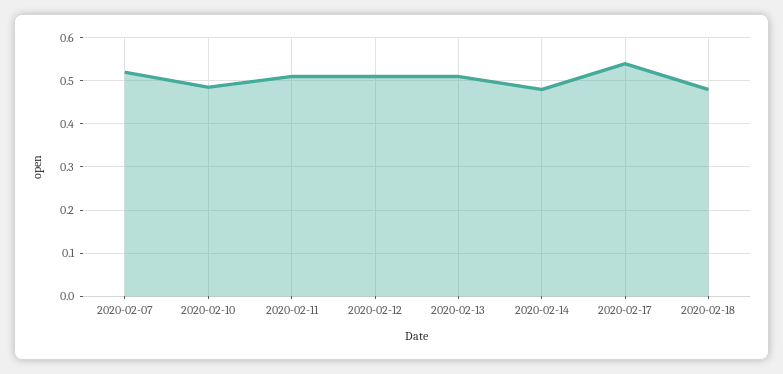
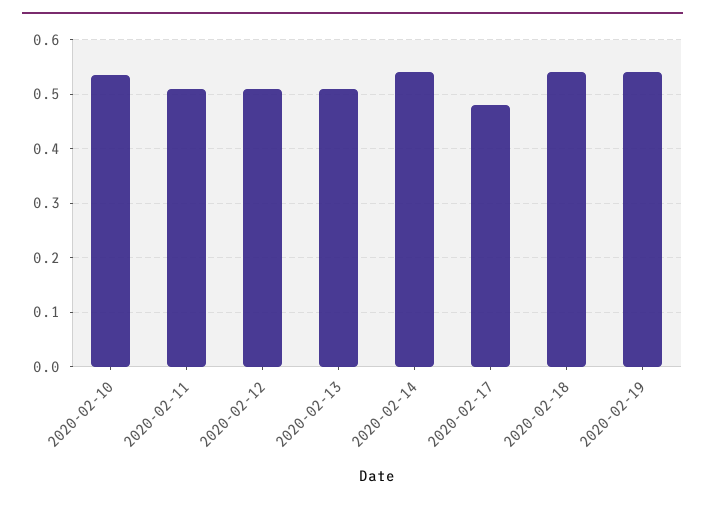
2020-02-07: 0.52 -> none
2020-02-10: 0.48 -> 0.54
2020-02-14: 0.48 -> 0.54
2020-02-17: 0.54 -> 0.48
2020-02-18: 0.48 -> 0.54
2020-02-19: none -> 0.54

